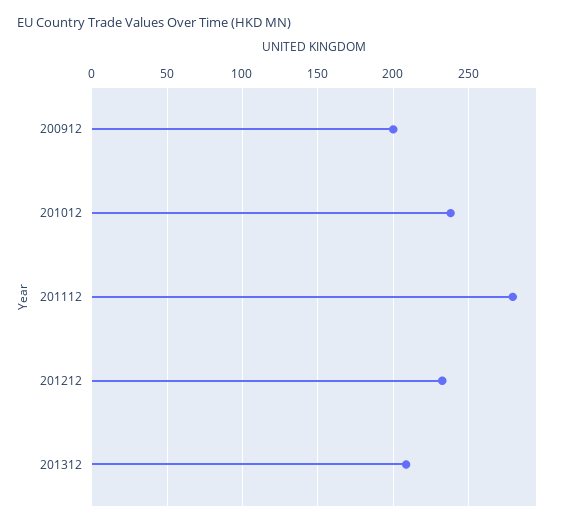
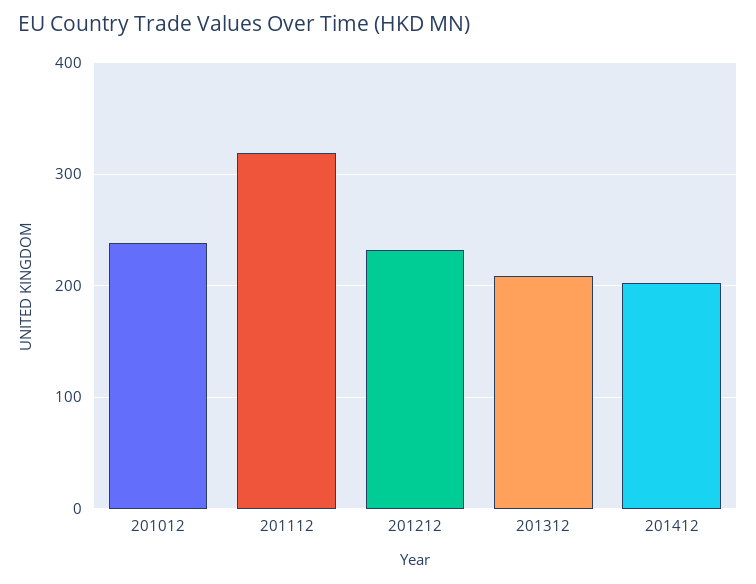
200912: 200 -> none
201112: 280 -> 320
201412: none -> 200

